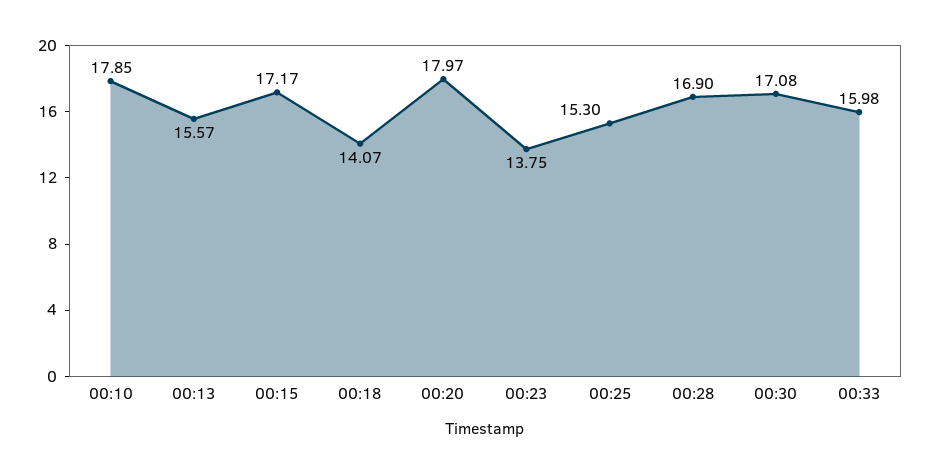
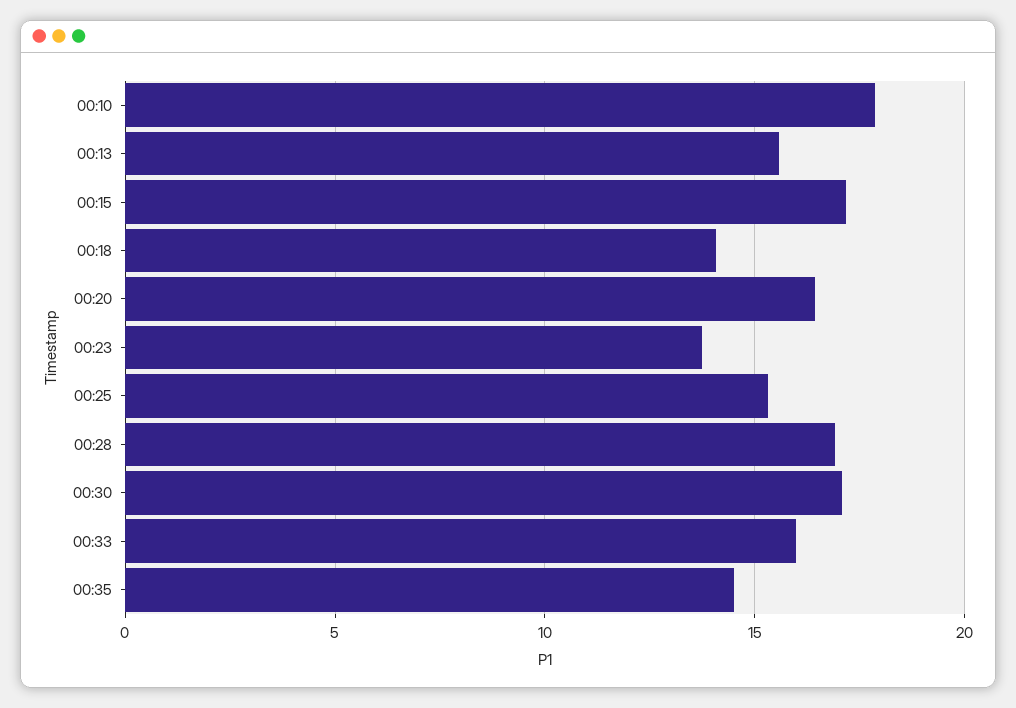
00:20: 17.97 -> 16.5
00:35: none -> 14.5

